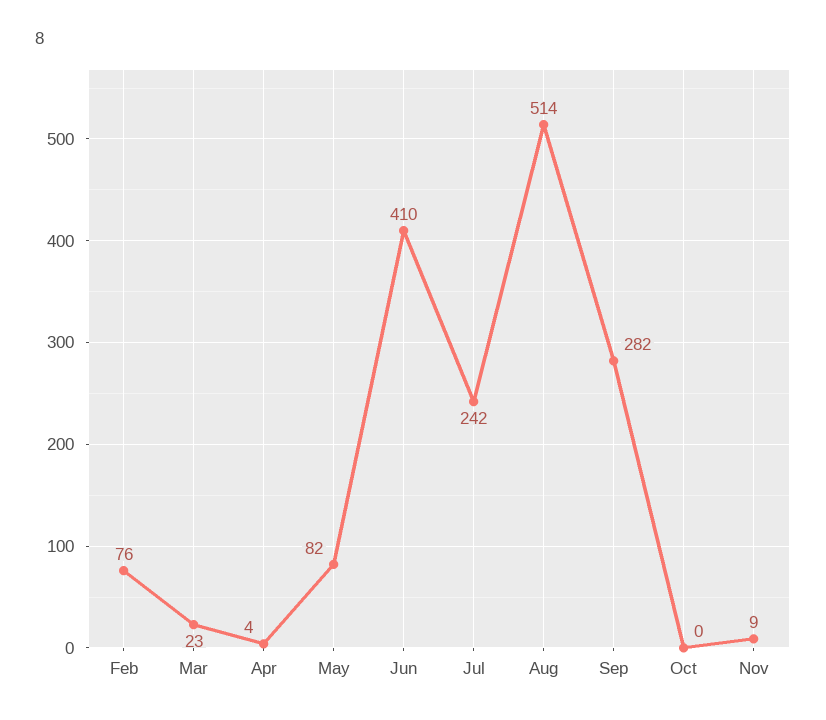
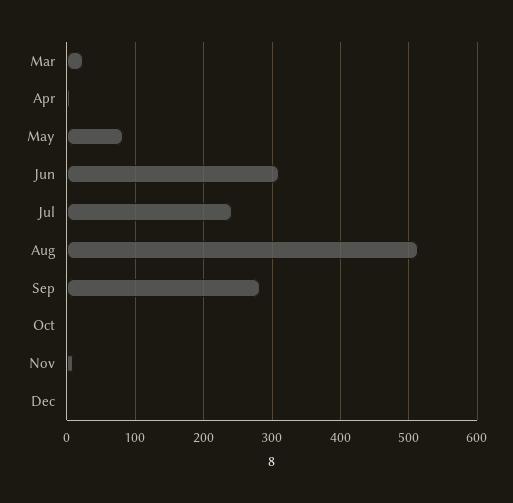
Feb: 76 -> none
Jun: 410 -> 310
Dec: none -> 0

